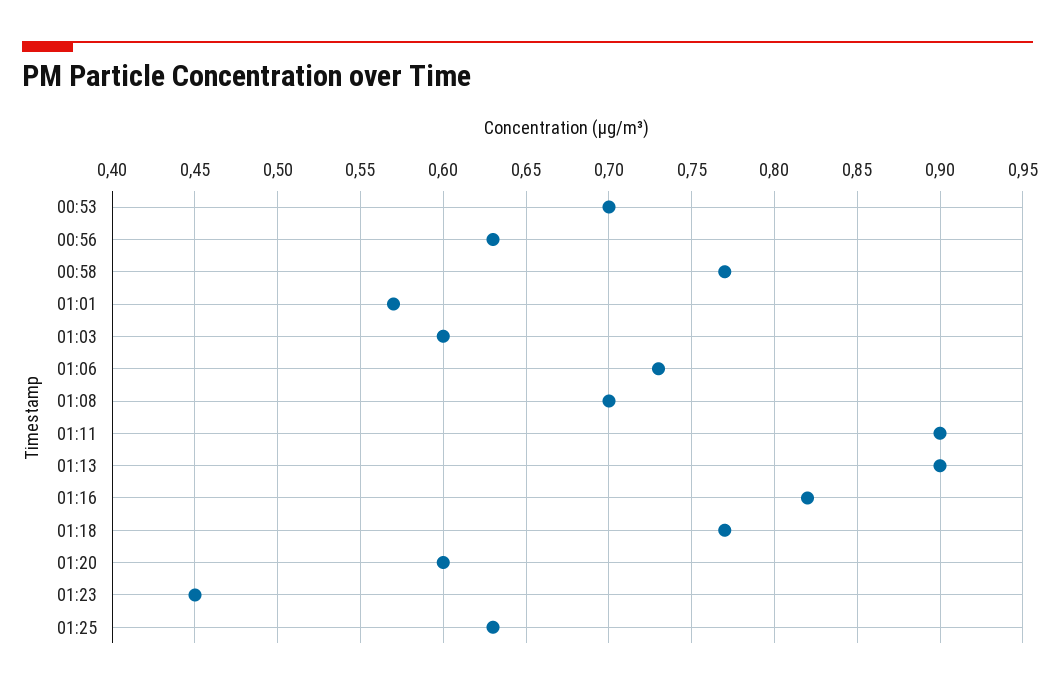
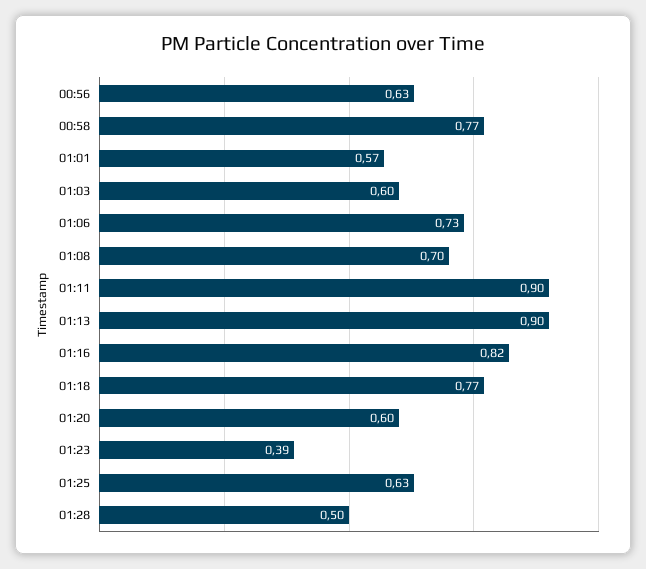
00:53: 0.7 -> none
01:23: 0.45 -> 0.39
01:28: none -> 0.5

